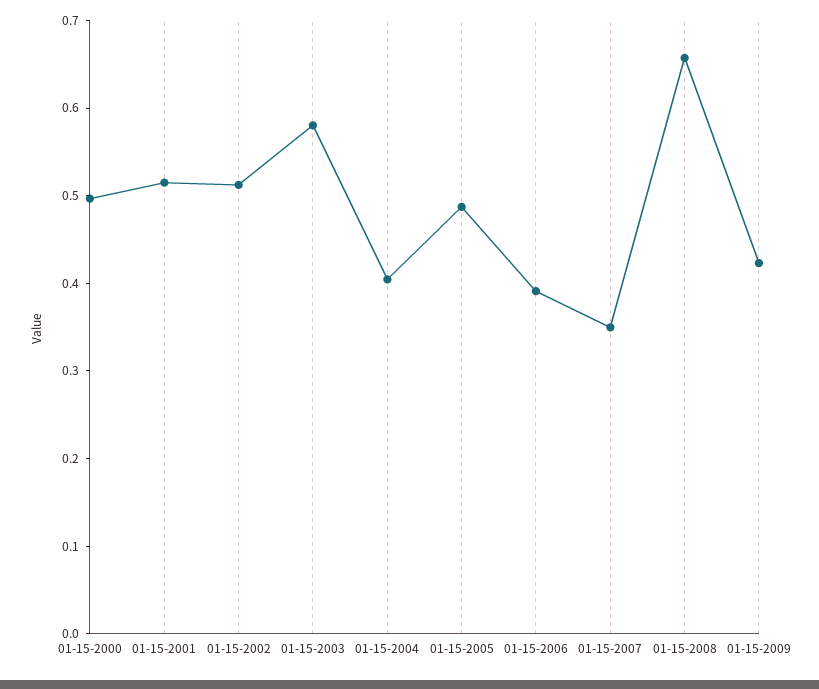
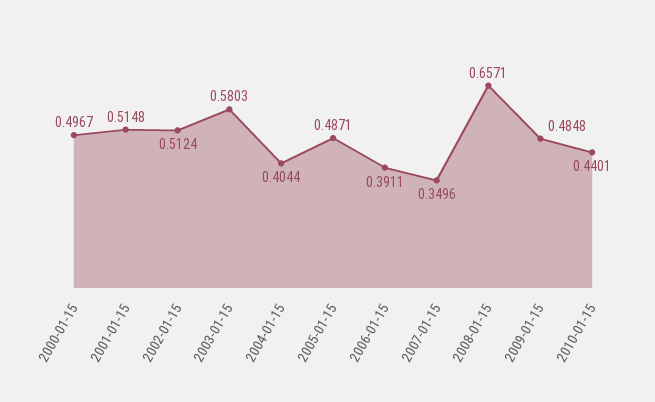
01-15-2009: 0.42 -> 0.4848
2010-01-15: none -> 0.4401

